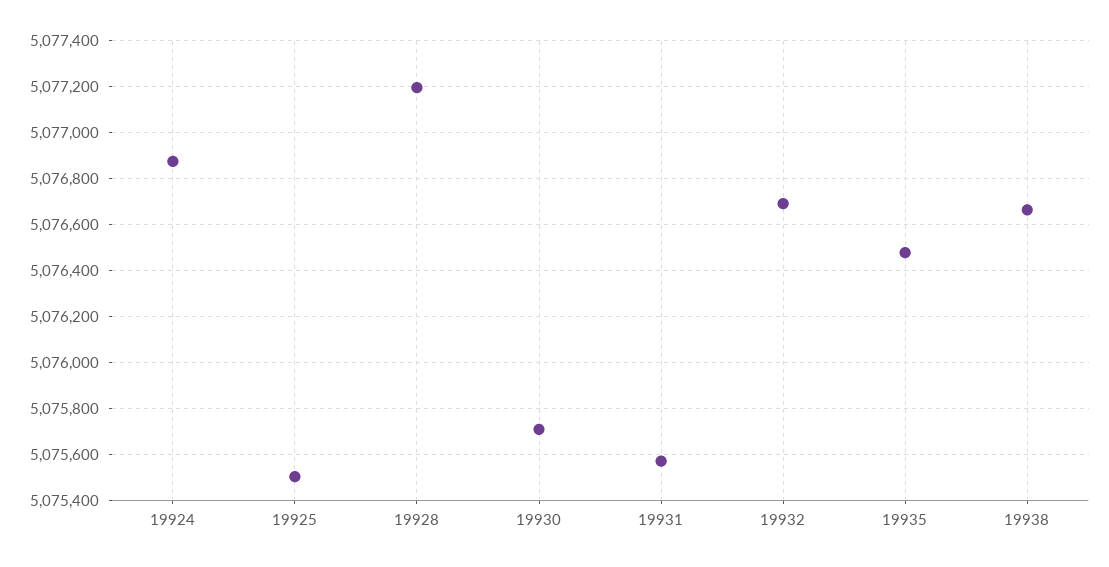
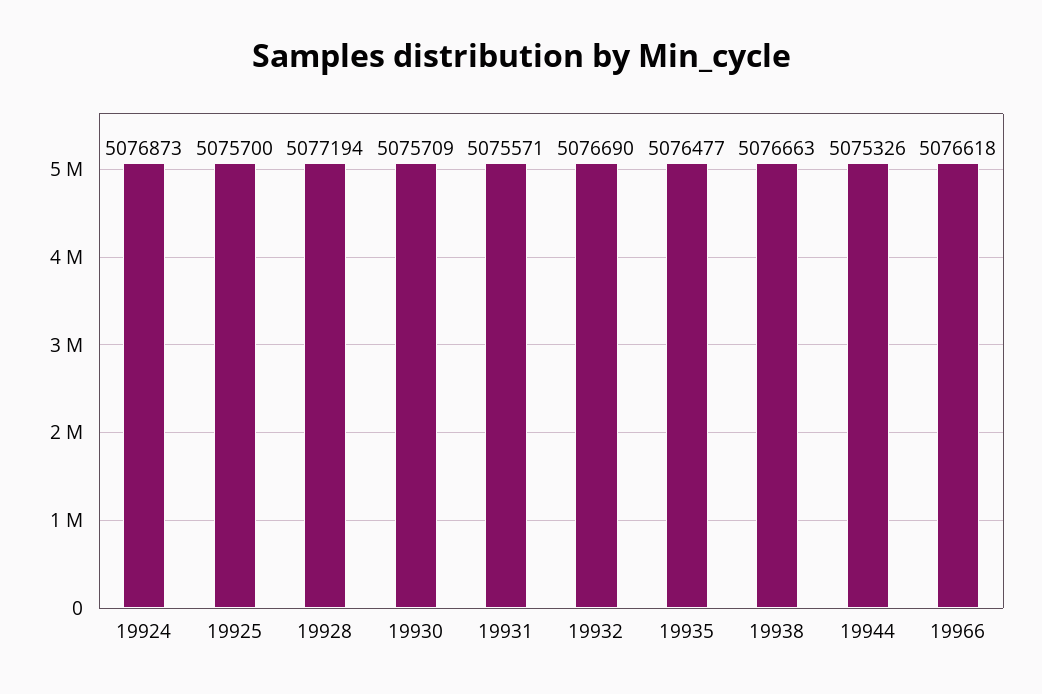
19925: 5075500 -> 5075700
19944: none -> 5075326
19966: none -> 5076618

